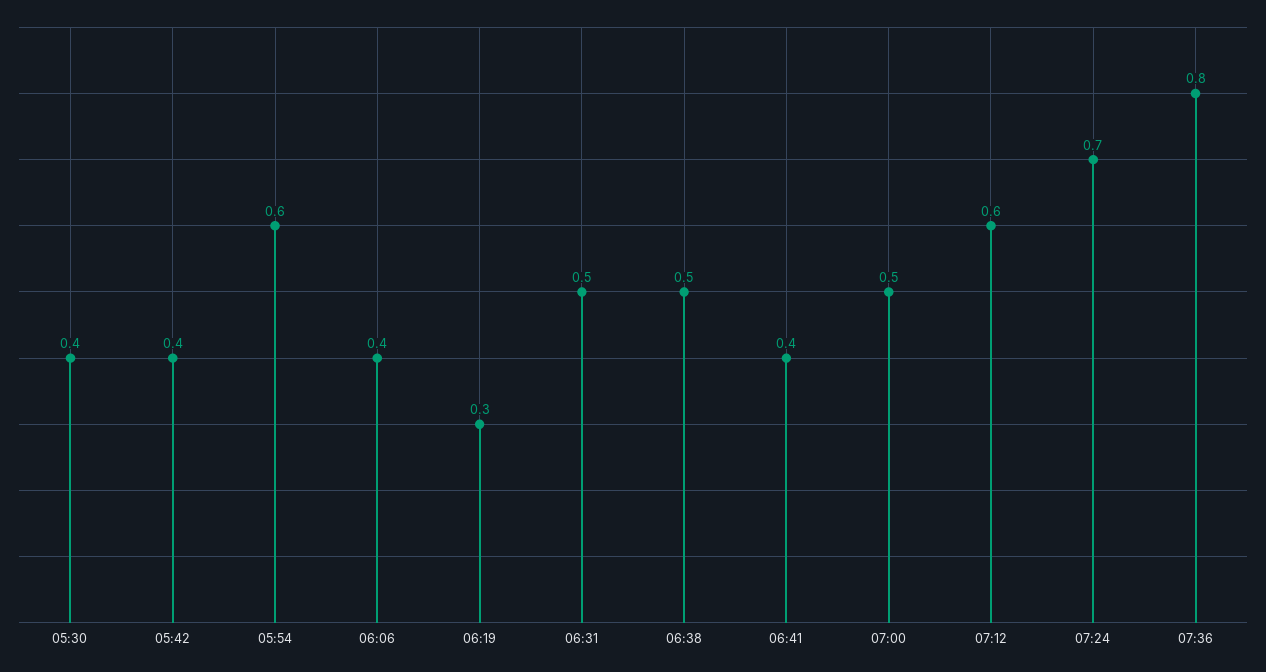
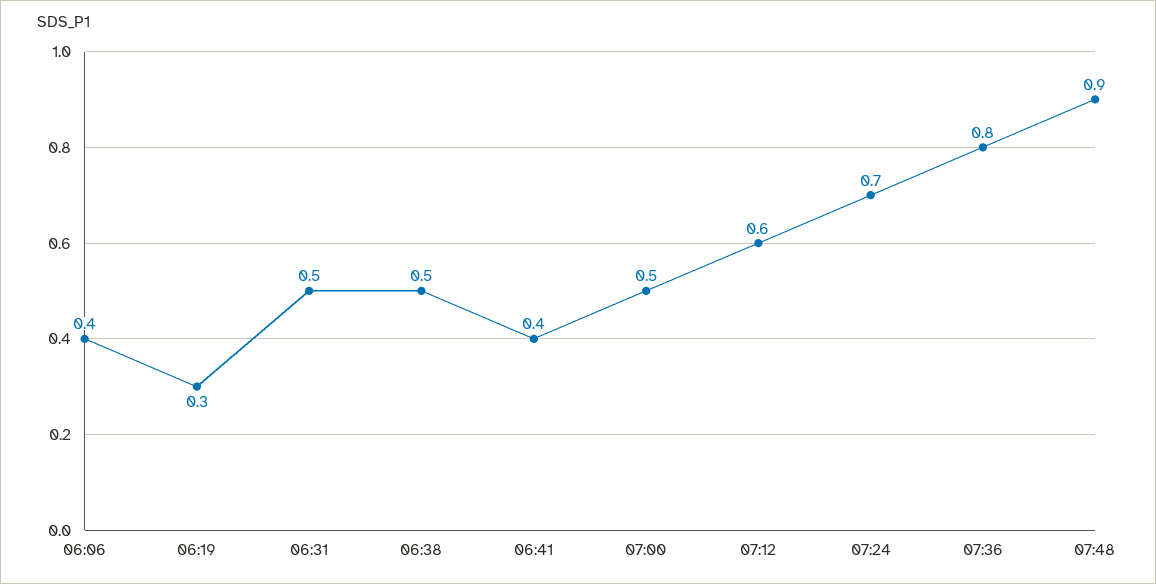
05:30: 0.4 -> none
05:42: 0.4 -> none
05:54: 0.6 -> none
07:48: none -> 0.9

